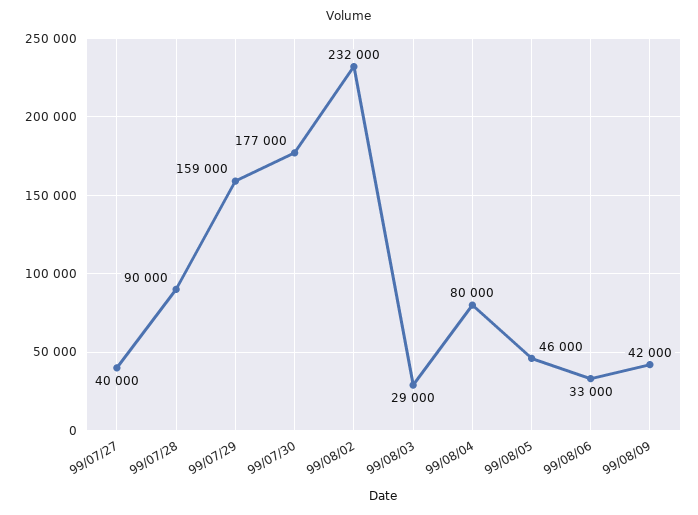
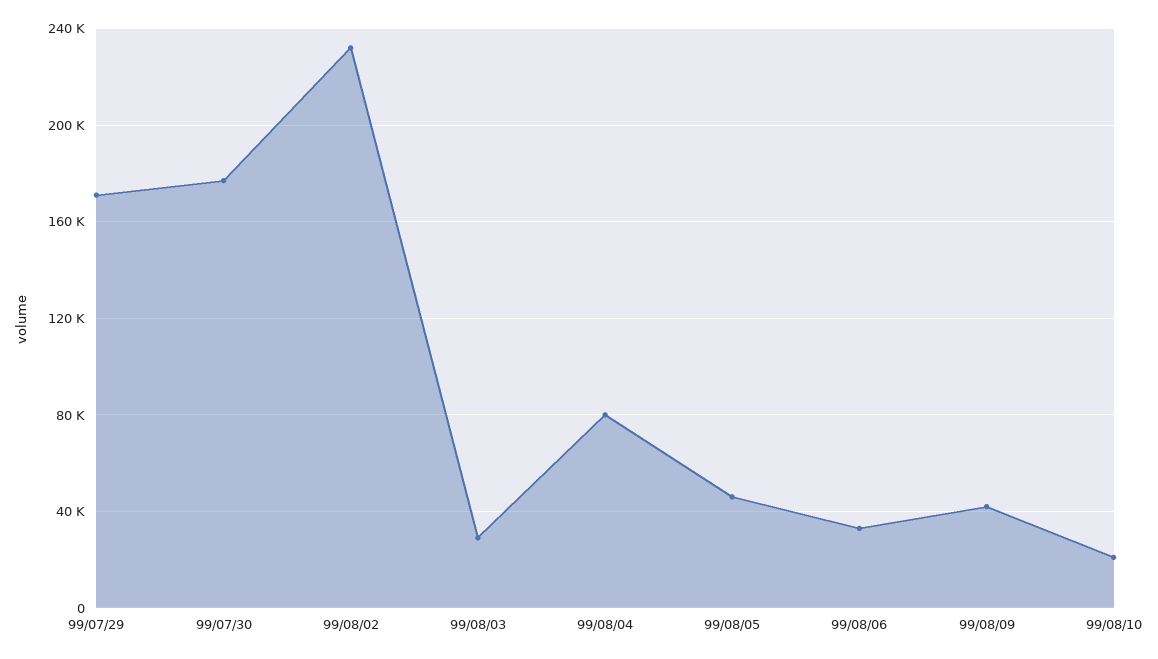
99/07/27: 40000 -> none
99/07/28: 90000 -> none
99/07/29: 159000 -> 170000
99/08/10: none -> 20000

